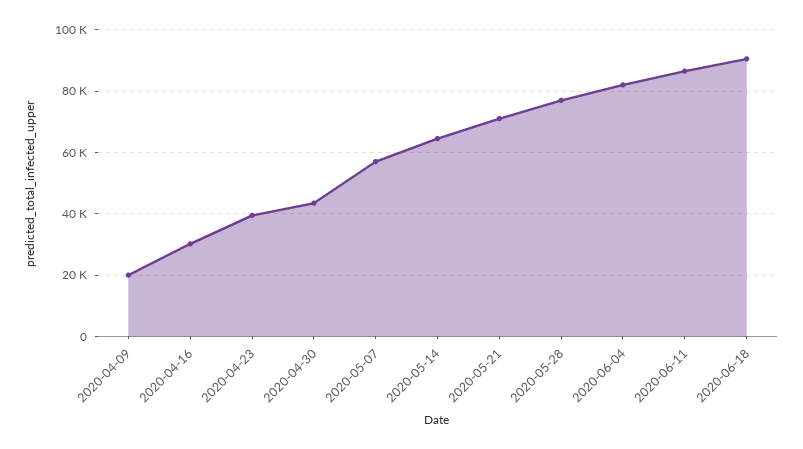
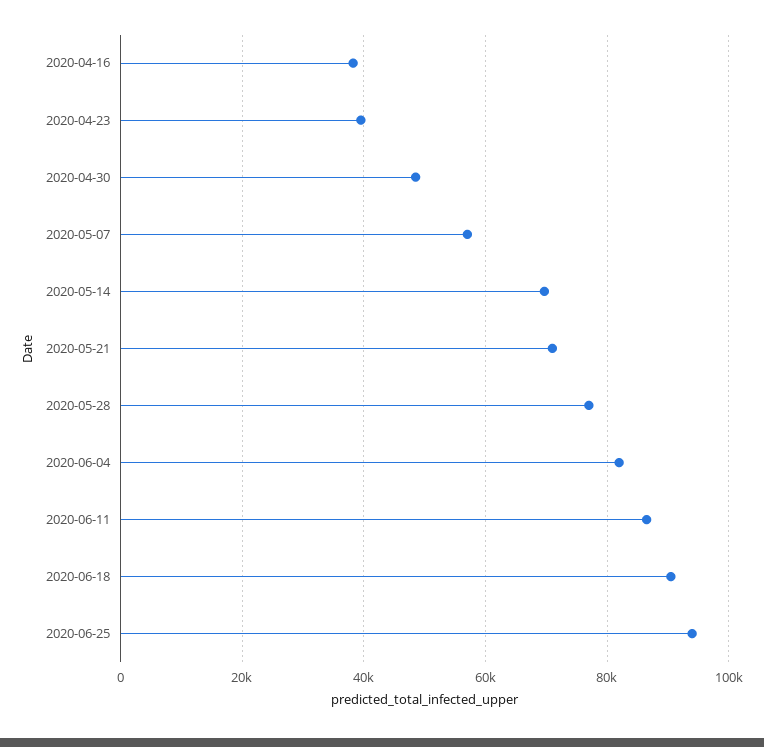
2020-04-09: 20000 -> none
2020-04-16: 30000 -> 38000
2020-04-30: 44000 -> 48000
2020-05-14: 64000 -> 70000
2020-06-25: none -> 94000

